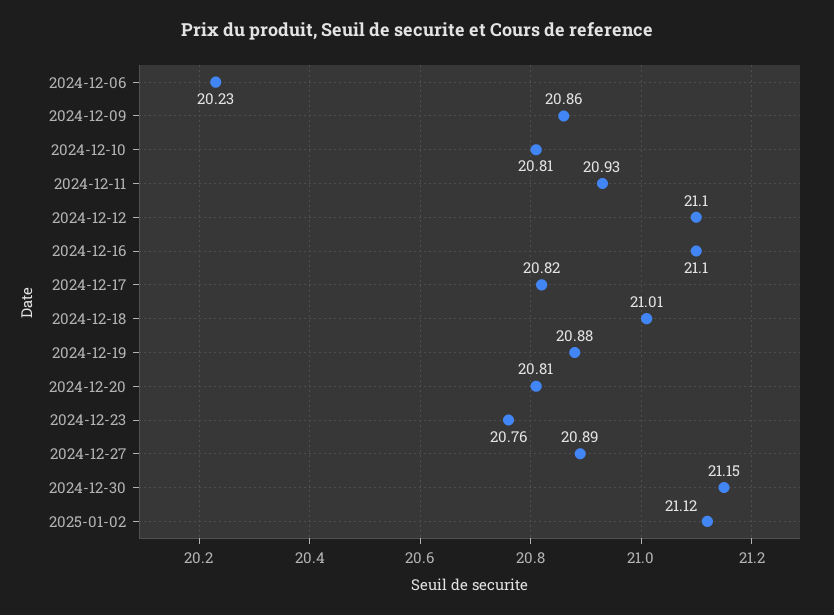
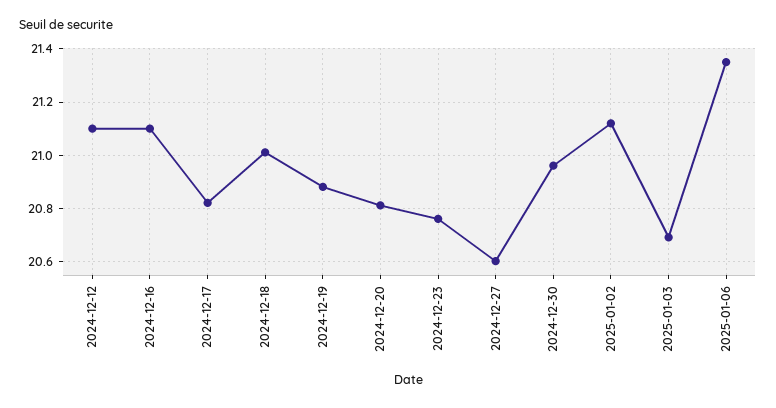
2024-12-06: 20.23 -> none
2024-12-09: 20.86 -> none
2024-12-10: 20.81 -> none
2024-12-11: 20.93 -> none
2024-12-27: 20.89 -> 20.6
2024-12-30: 21.15 -> 20.95
2025-01-03: none -> 20.7
2025-01-06: none -> 21.35

